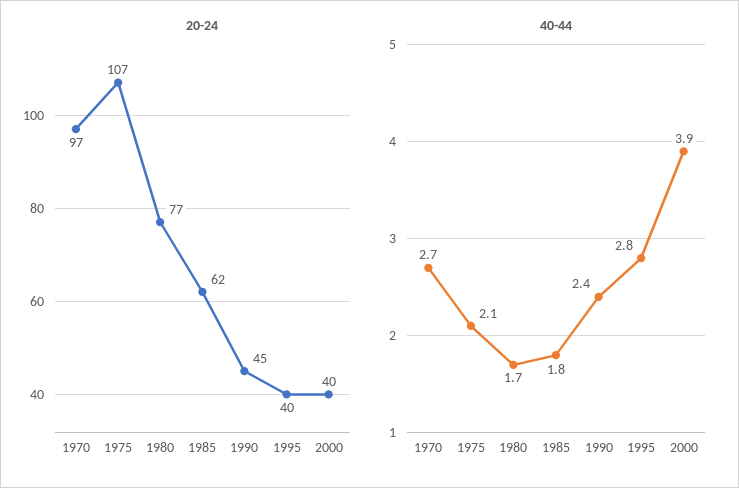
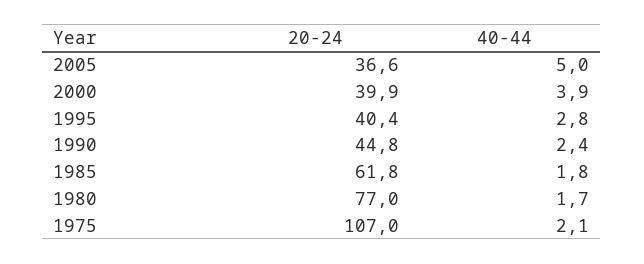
20-24, 1970: 97 -> none
40-44, 1970: 2.7 -> none
20-24, 2005: none -> 36.6
40-44, 2005: none -> 5

